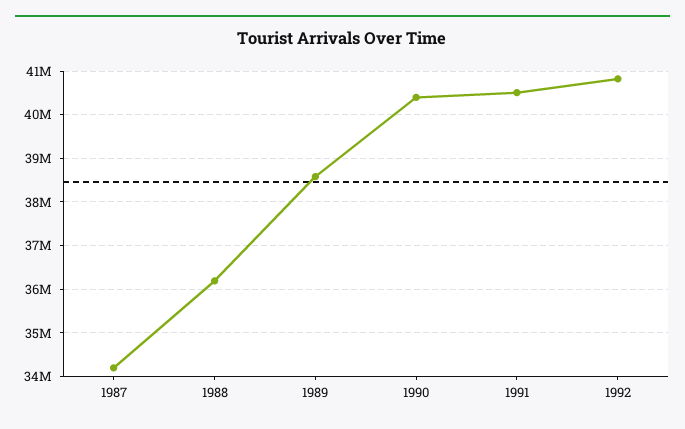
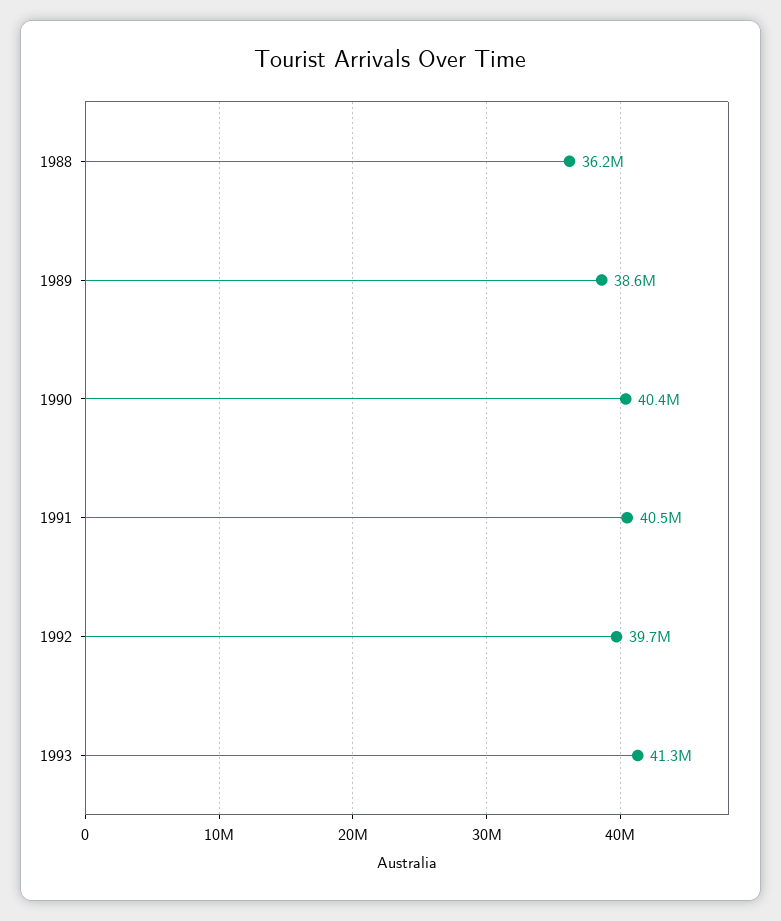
1987: 34200000 -> none
1992: 40800000 -> 39700000
1993: none -> 41300000

